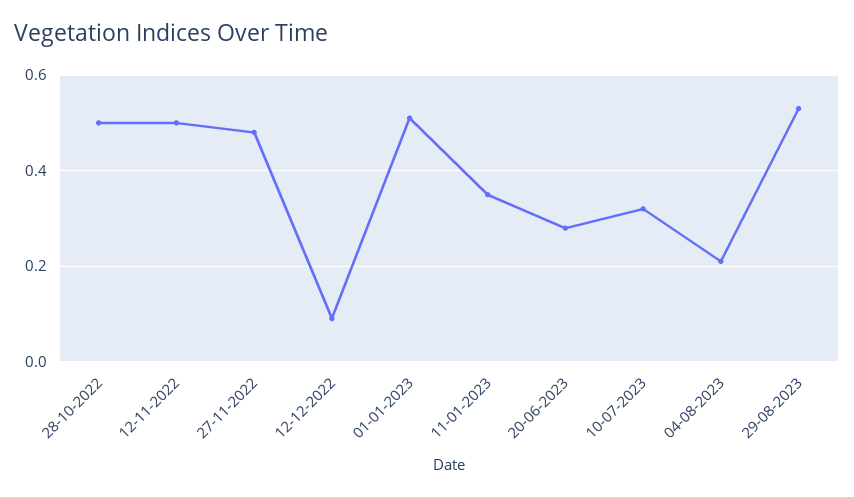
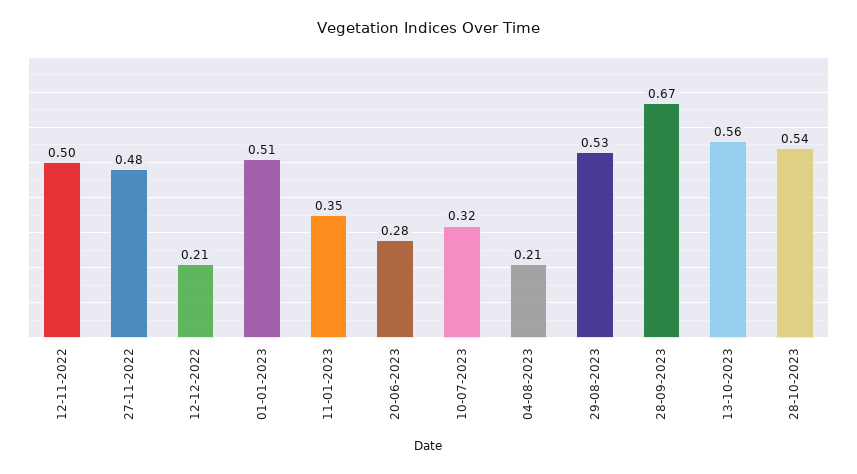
28-10-2022: 0.5 -> none
12-12-2022: 0.1 -> 0.21
28-09-2023: none -> 0.67
13-10-2023: none -> 0.56
28-10-2023: none -> 0.54

